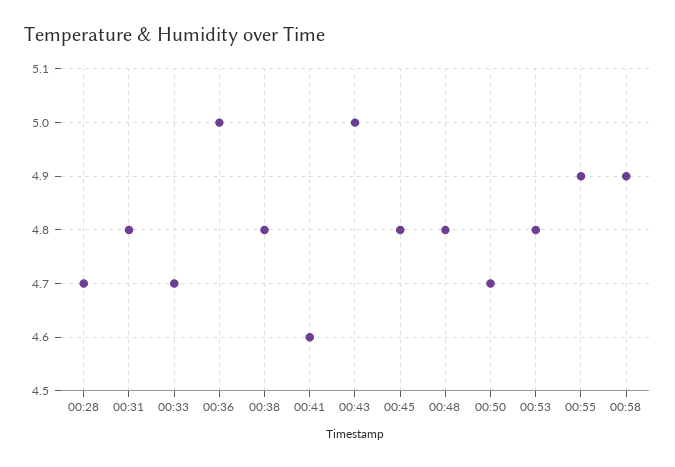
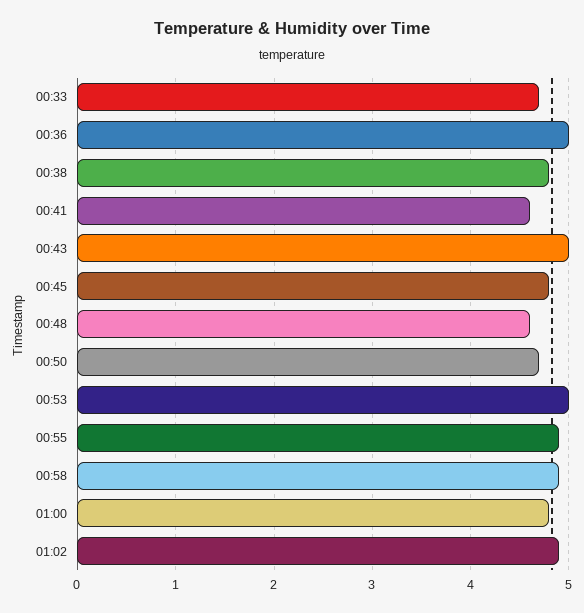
00:28: 4.7 -> none
00:31: 4.8 -> none
00:48: 4.8 -> 4.6
00:53: 4.8 -> 5
01:00: none -> 4.8
01:02: none -> 4.9

